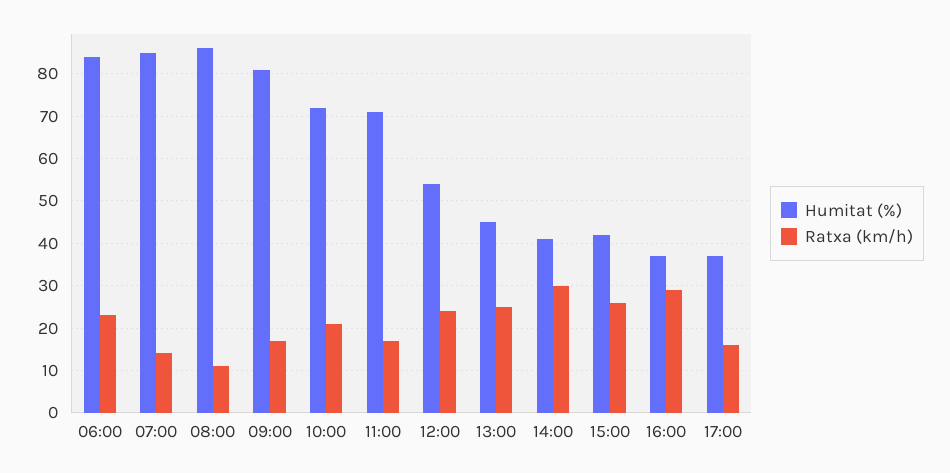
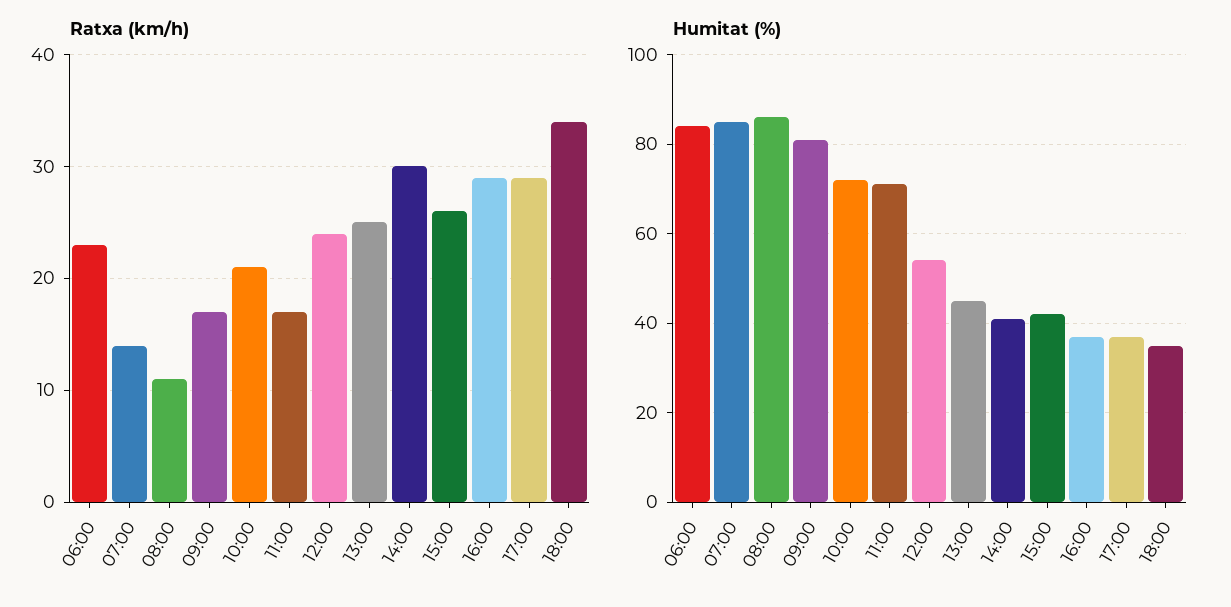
Ratxa (km/h), 17:00: 15 -> 29
Ratxa (km/h), 18:00: none -> 34
Humitat (%), 18:00: none -> 35

